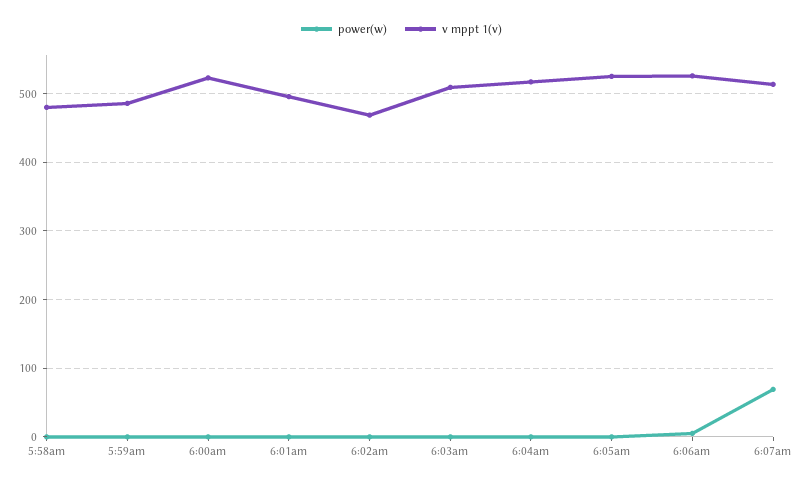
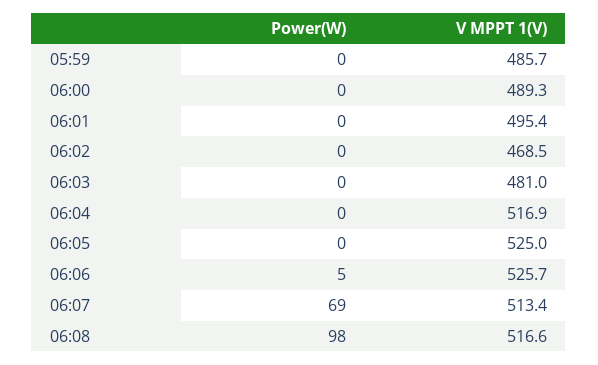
power(w), 5:58am: 0 -> none
v mppt 1(v), 5:58am: 480 -> none
v mppt 1(v), 6:00am: 520 -> 489.3
v mppt 1(v), 6:03am: 510 -> 481
power(w), 06:08: none -> 98
v mppt 1(v), 06:08: none -> 516.6

